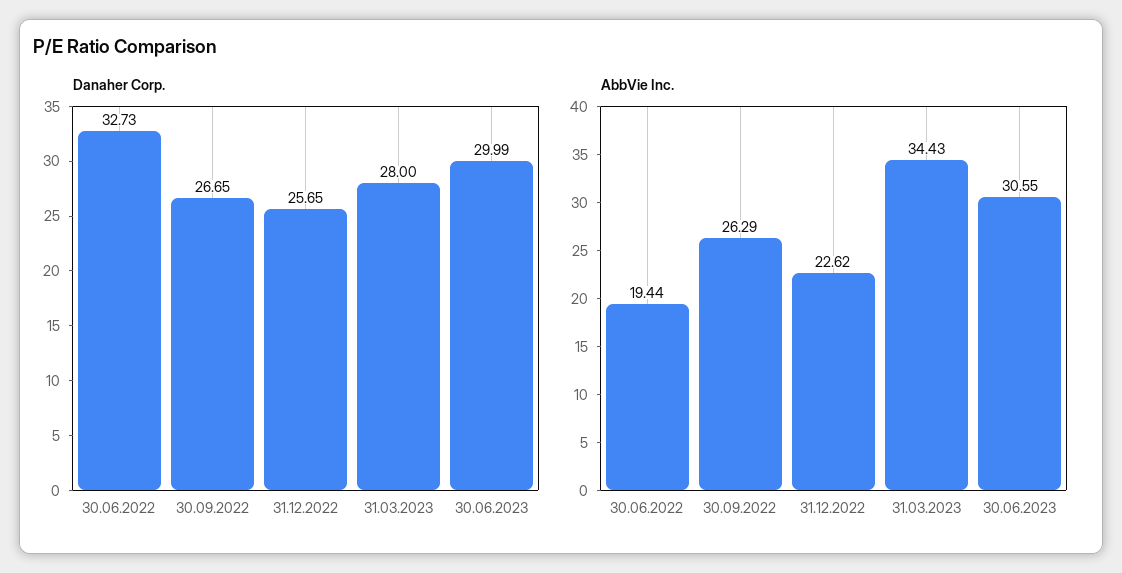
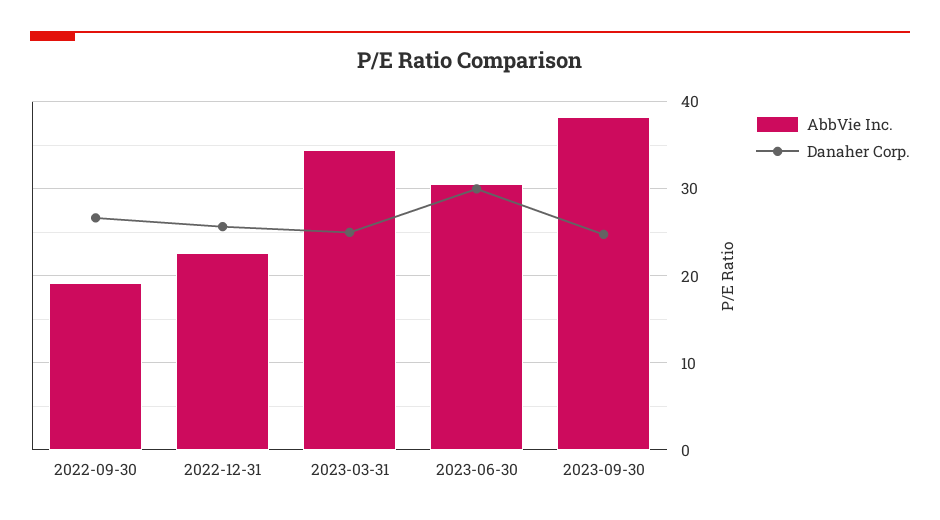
Danaher Corp., 30.06.2022: 32.73 -> none
Danaher Corp., 31.03.2023: 28 -> 25
AbbVie Inc., 30.06.2022: 19.44 -> none
AbbVie Inc., 30.09.2022: 26.29 -> 19
AbbVie Inc., 2023-09-30: none -> 38
Danaher Corp., 2023-09-30: none -> 25

